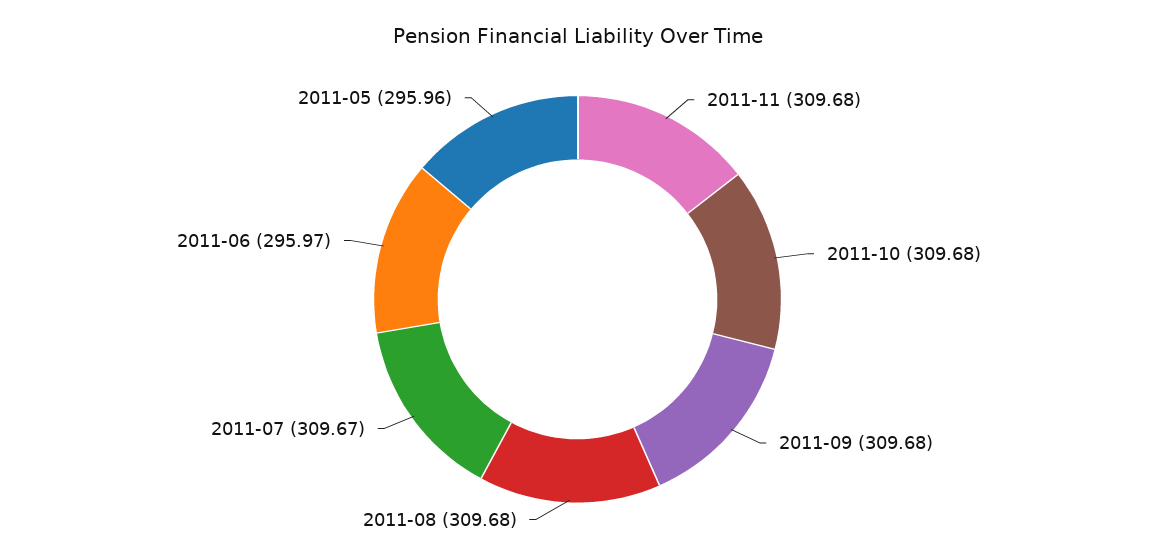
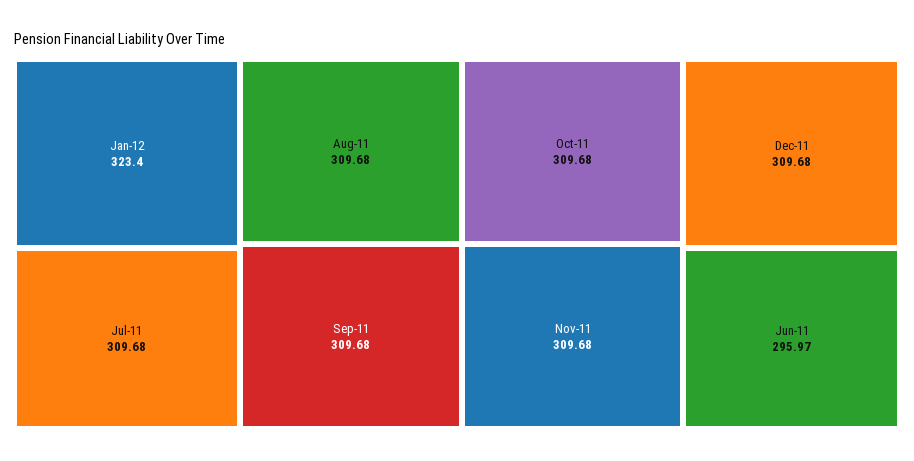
2011-07: 309.67 -> 309.68
2011-05: 295.96 -> none
Jan-12: none -> 323.4
Dec-11: none -> 309.68

